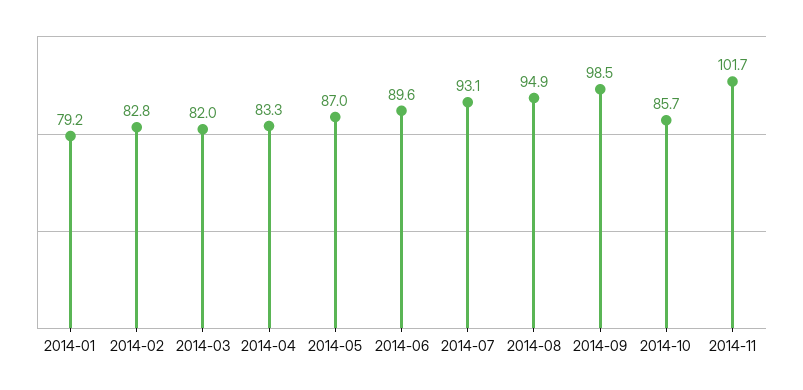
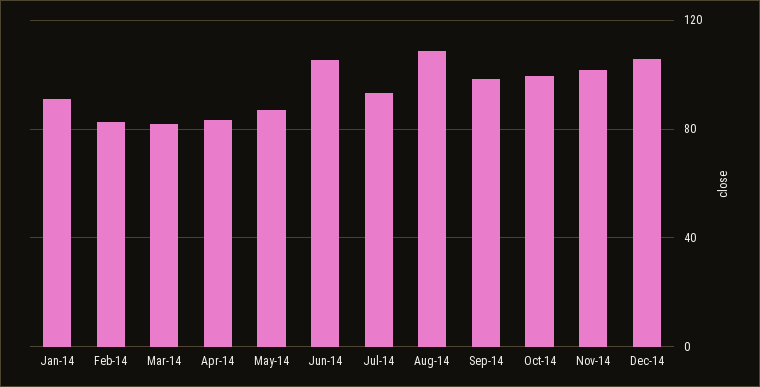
2014-01: 79.2 -> 90
2014-06: 89.6 -> 105
2014-08: 94.9 -> 110
2014-10: 85.7 -> 100
Dec-14: none -> 105

